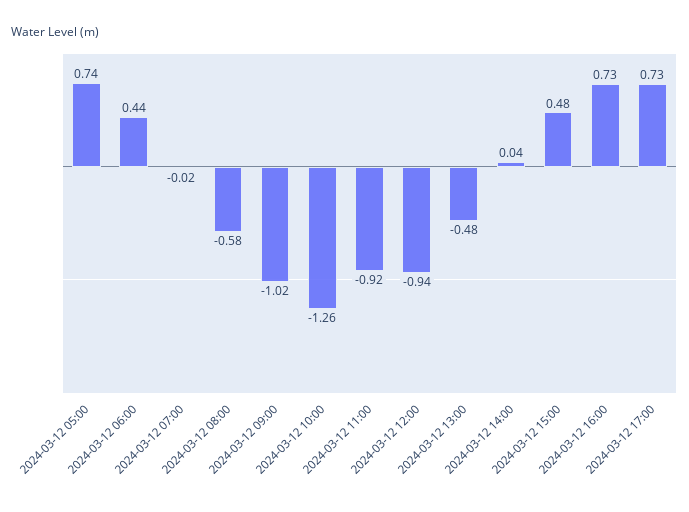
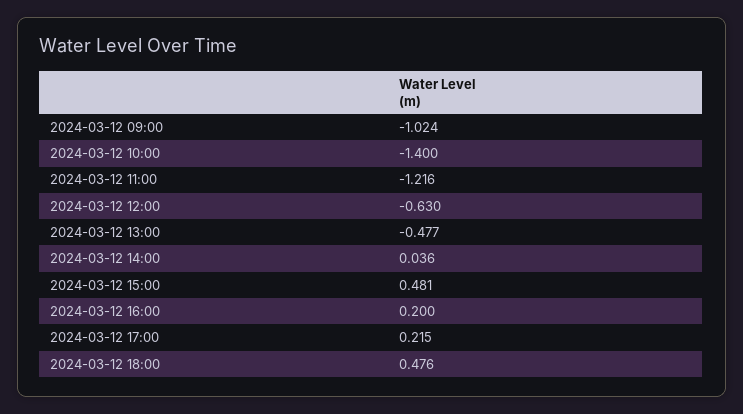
2024-03-12 05:00: 0.74 -> none
2024-03-12 06:00: 0.44 -> none
2024-03-12 07:00: -0.02 -> none
2024-03-12 08:00: -0.58 -> none
2024-03-12 10:00: -1.26 -> -1.4
2024-03-12 11:00: -0.92 -> -1.216
2024-03-12 12:00: -0.94 -> -0.63
2024-03-12 16:00: 0.73 -> 0.2
2024-03-12 17:00: 0.73 -> 0.215
2024-03-12 18:00: none -> 0.476

